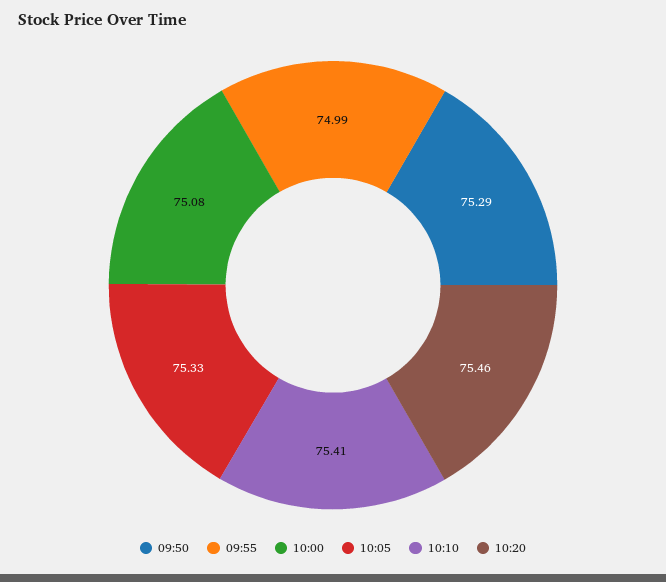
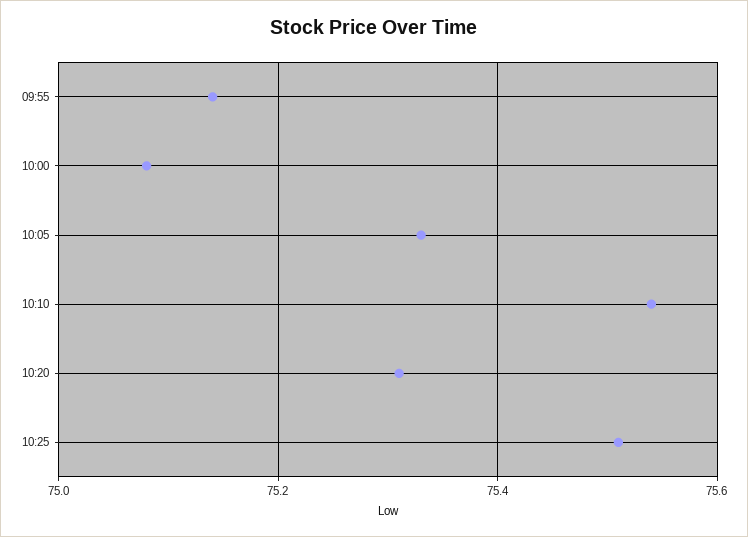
09:50: 75.29 -> none
09:55: 74.99 -> 75.15
10:10: 75.41 -> 75.55
10:20: 75.46 -> 75.3
10:25: none -> 75.5

